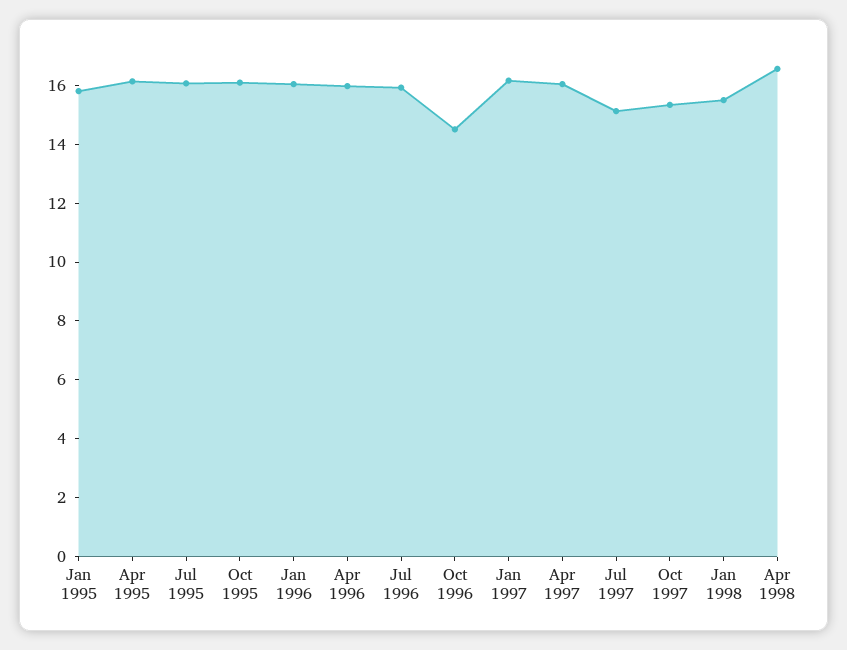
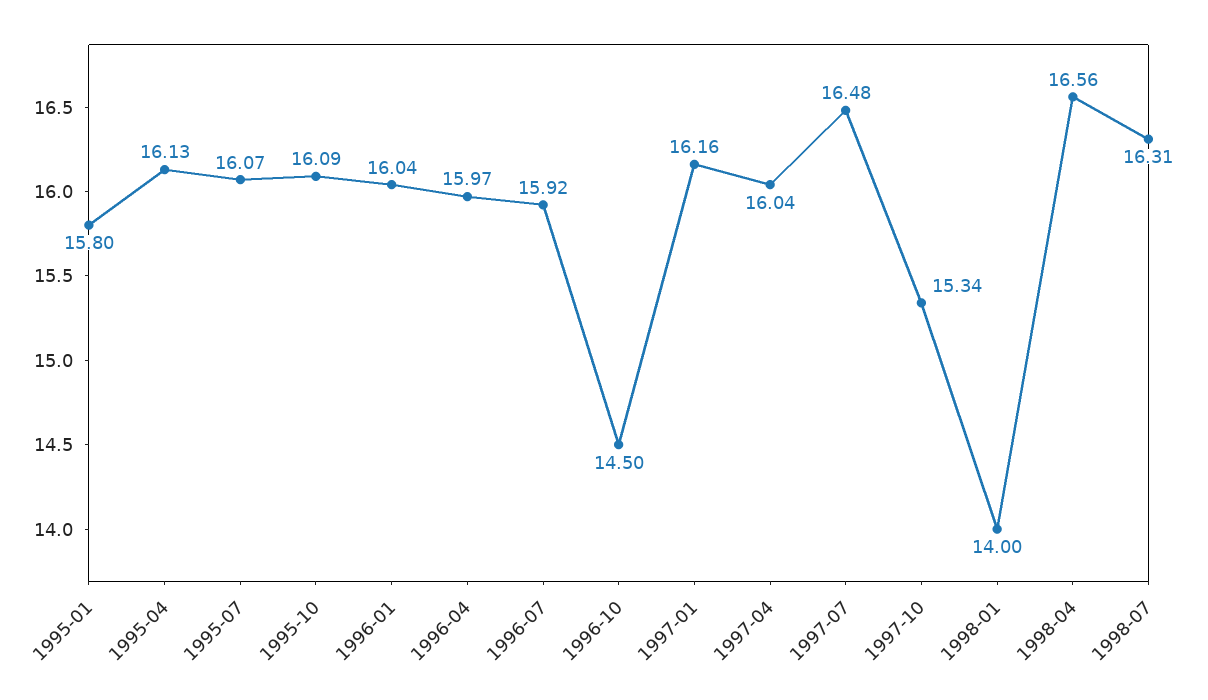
Jul 1997: 15 -> 16.48
Jan 1998: 15.5 -> 14
1998-07: none -> 16.31

